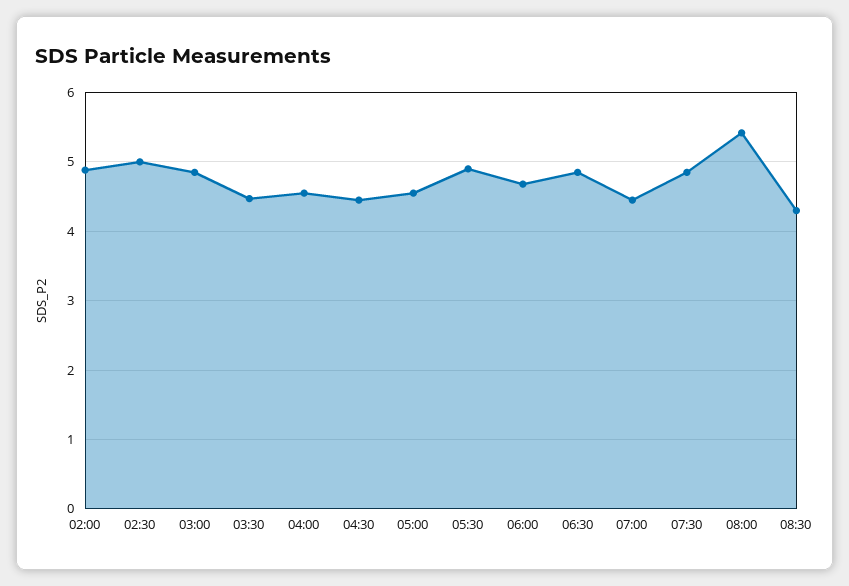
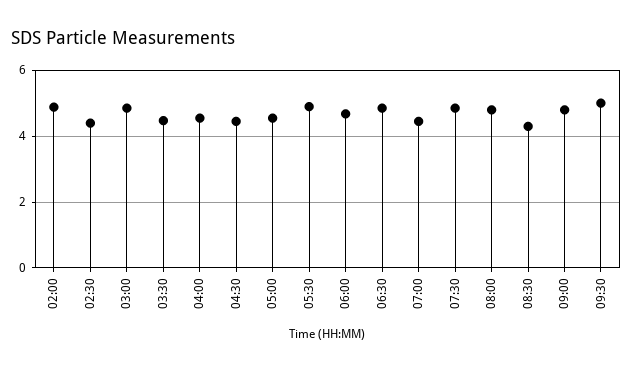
02:30: 5 -> 4.4
08:00: 5.4 -> 4.8
09:00: none -> 4.8
09:30: none -> 5

